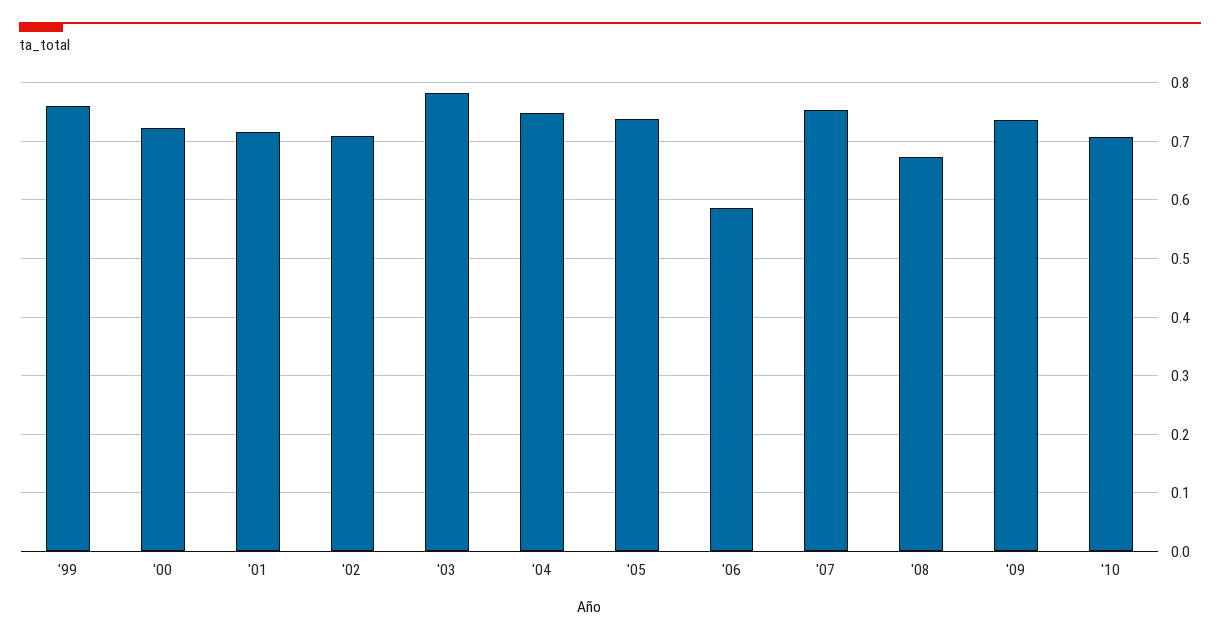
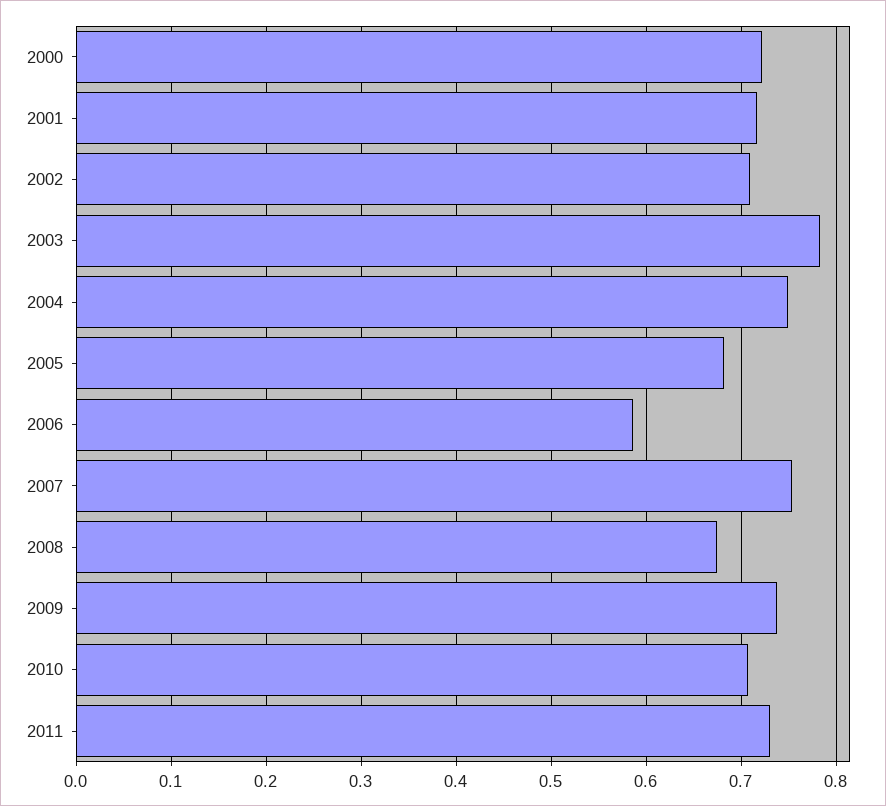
'99: 0.76 -> none
'05: 0.74 -> 0.68
2011: none -> 0.73

